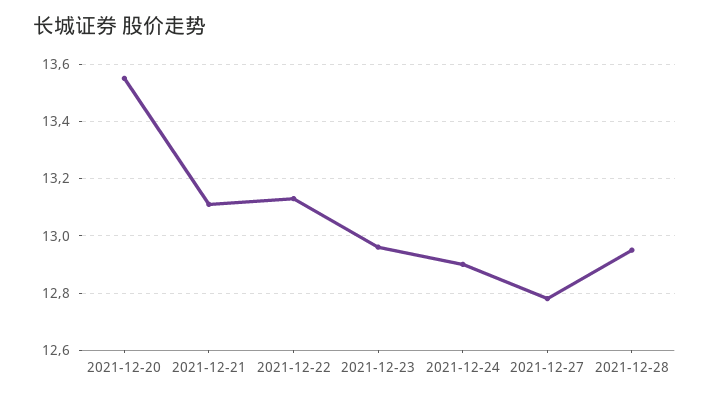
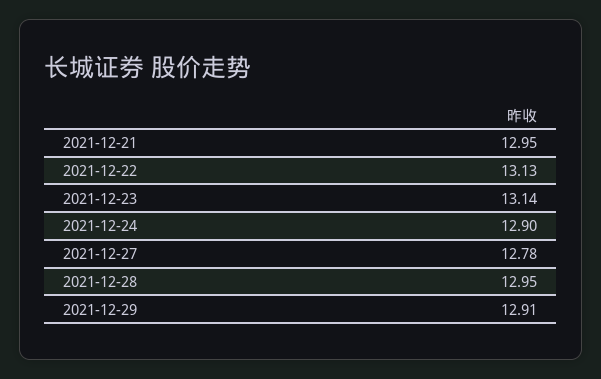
2021-12-20: 13.55 -> none
2021-12-21: 13.1 -> 12.95
2021-12-23: 12.95 -> 13.14
2021-12-29: none -> 12.91

